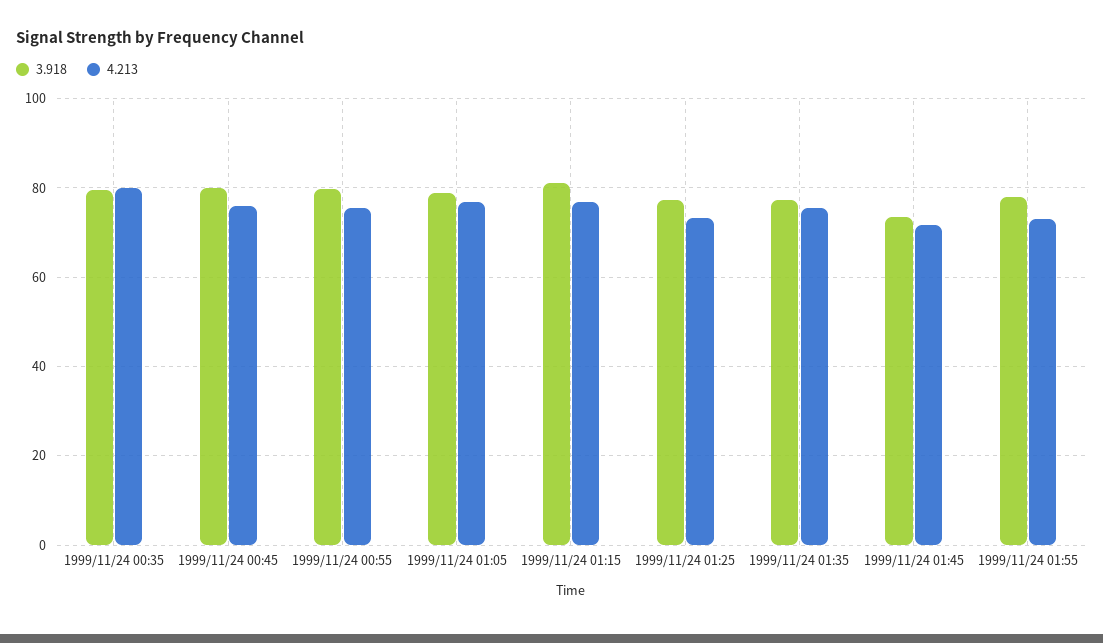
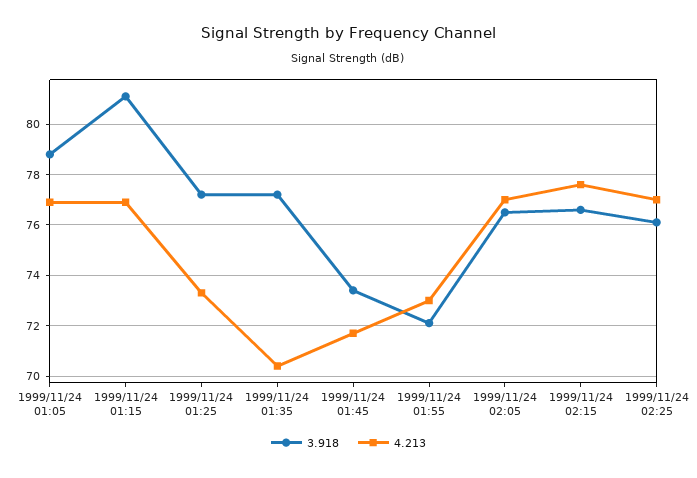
3.918, 1999/11/24 00:35: 80 -> none
4.213, 1999/11/24 00:35: 80 -> none
3.918, 1999/11/24 00:45: 80 -> none
4.213, 1999/11/24 00:45: 76 -> none
3.918, 1999/11/24 00:55: 80 -> none
4.213, 1999/11/24 00:55: 76 -> none
4.213, 1999/11/24 01:35: 76 -> 70.5
3.918, 1999/11/24 01:55: 78 -> 72
3.918, 1999/11/24 02:05: none -> 76.5
4.213, 1999/11/24 02:05: none -> 77
3.918, 1999/11/24 02:15: none -> 76.5
4.213, 1999/11/24 02:15: none -> 77.5
3.918, 1999/11/24 02:25: none -> 76
4.213, 1999/11/24 02:25: none -> 77

